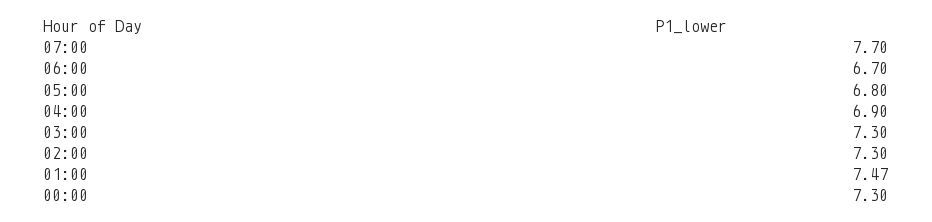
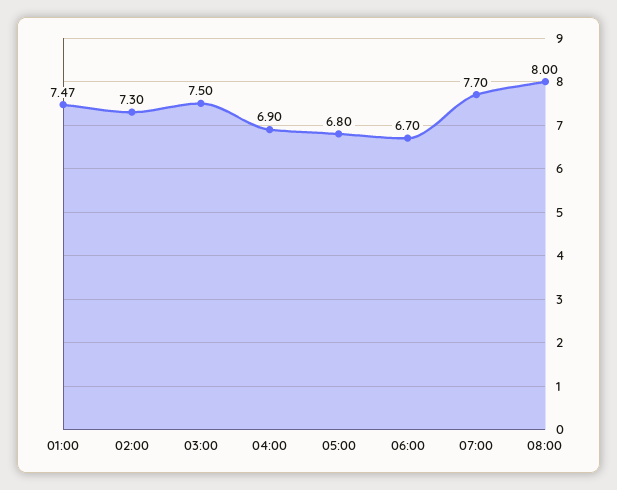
03:00: 7.3 -> 7.5
00:00: 7.3 -> none
08:00: none -> 8

